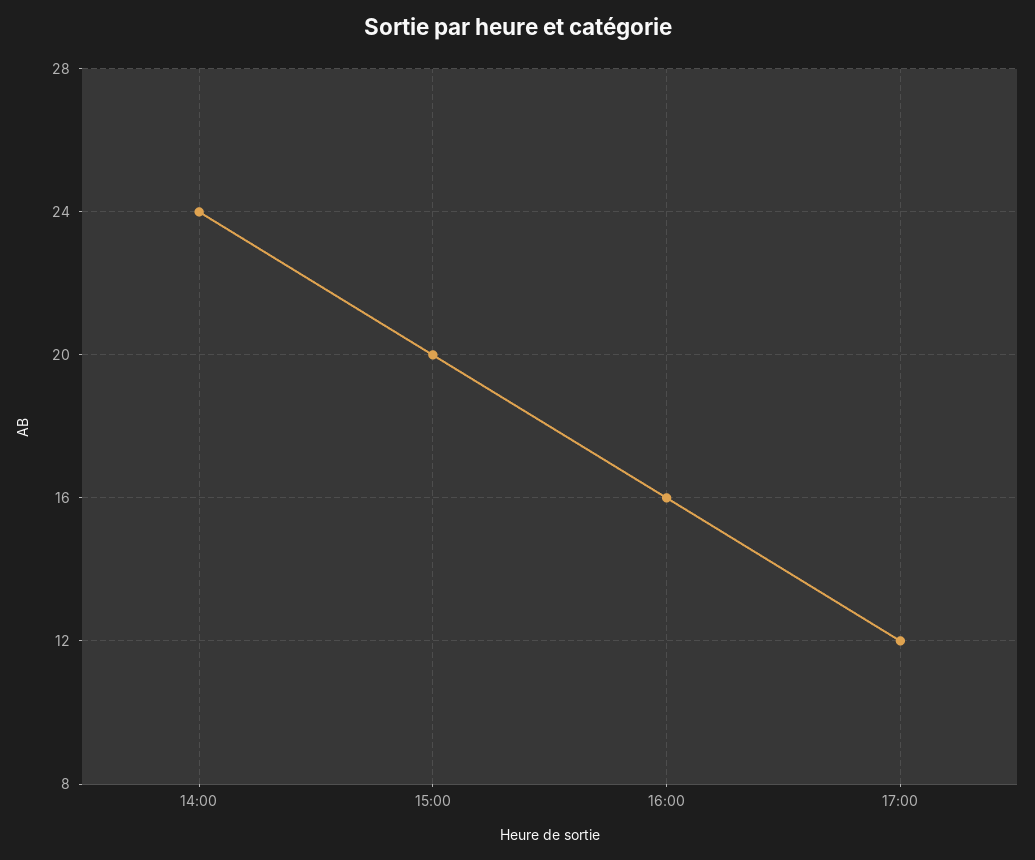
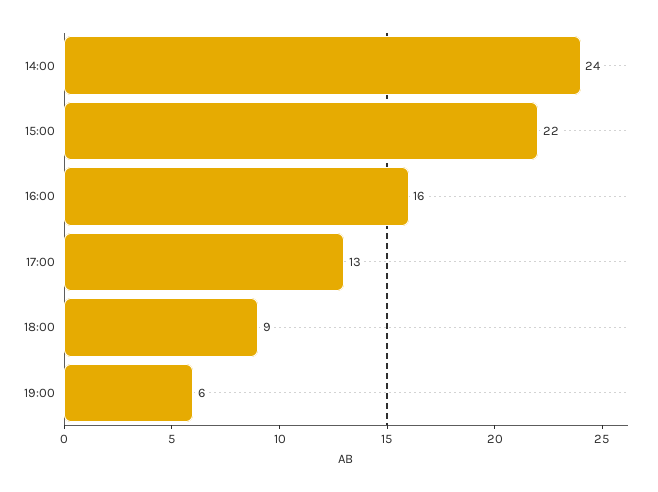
15:00: 20 -> 22
17:00: 12 -> 13
18:00: none -> 9
19:00: none -> 6

